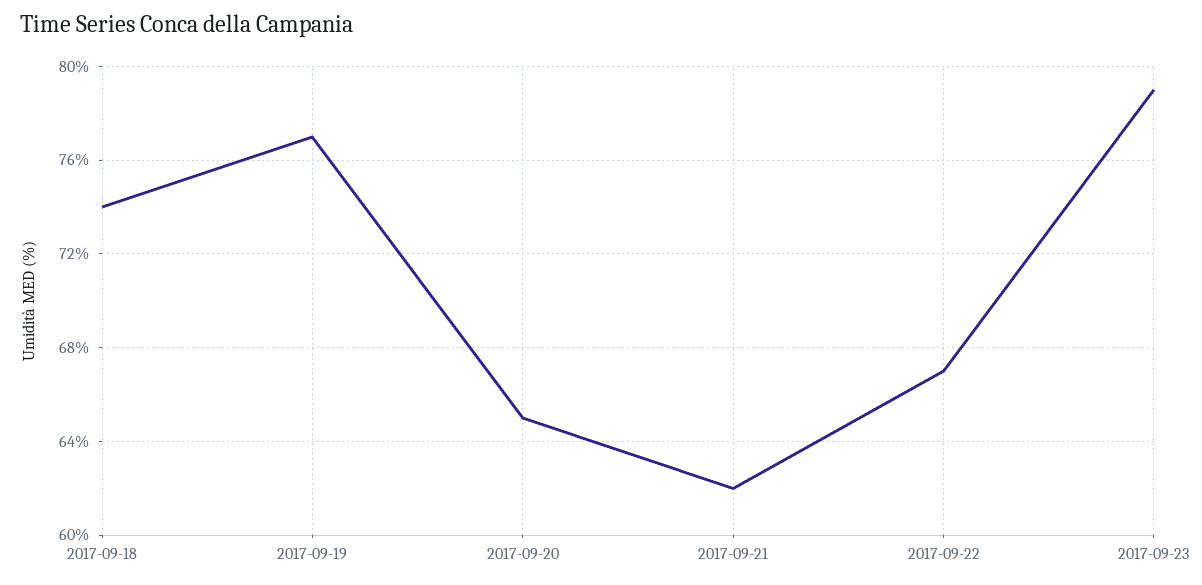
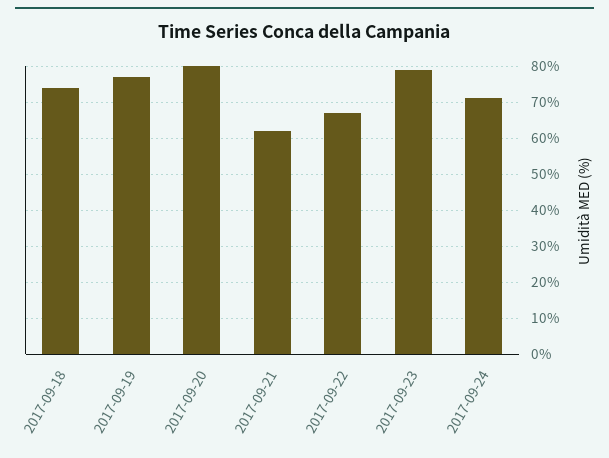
2017-09-20: 65 -> 80
2017-09-24: none -> 70

